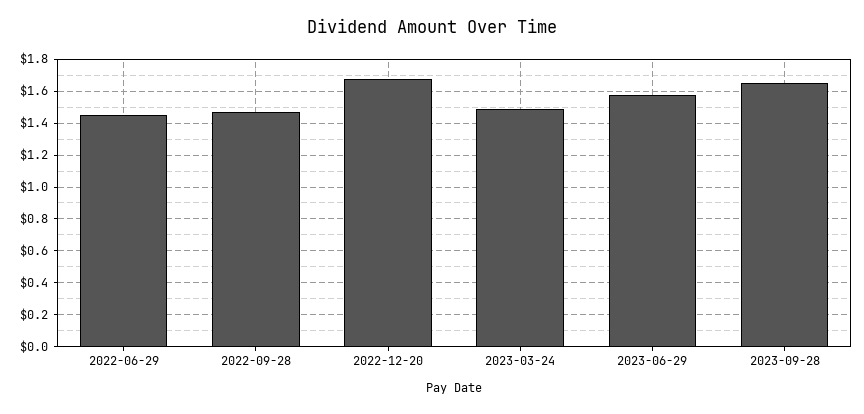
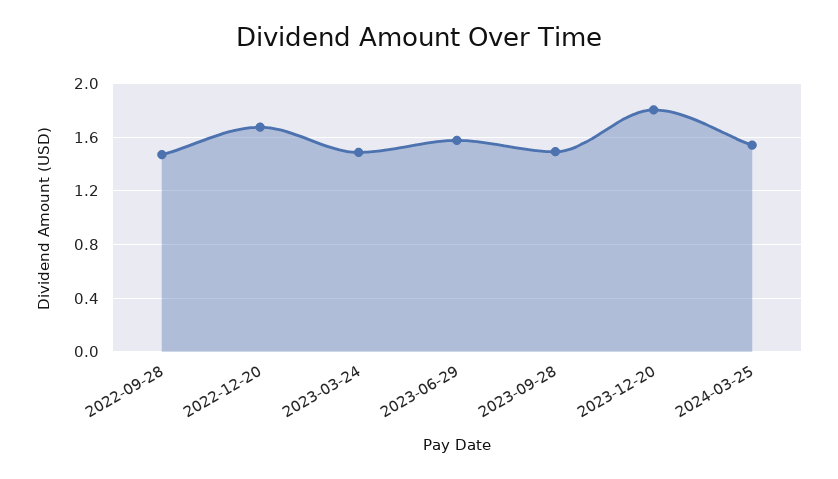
2022-06-29: 1.45 -> none
2023-09-28: 1.65 -> 1.5
2023-12-20: none -> 1.8
2024-03-25: none -> 1.55

